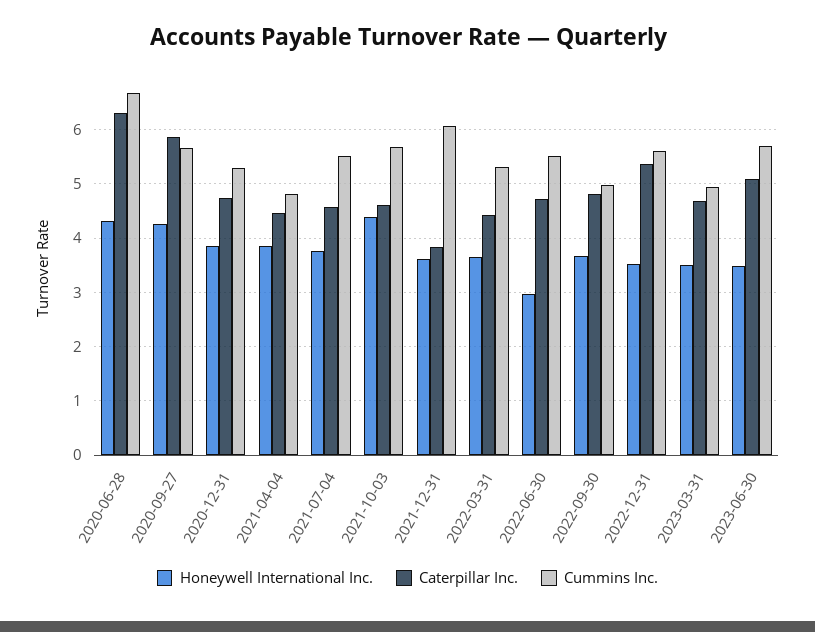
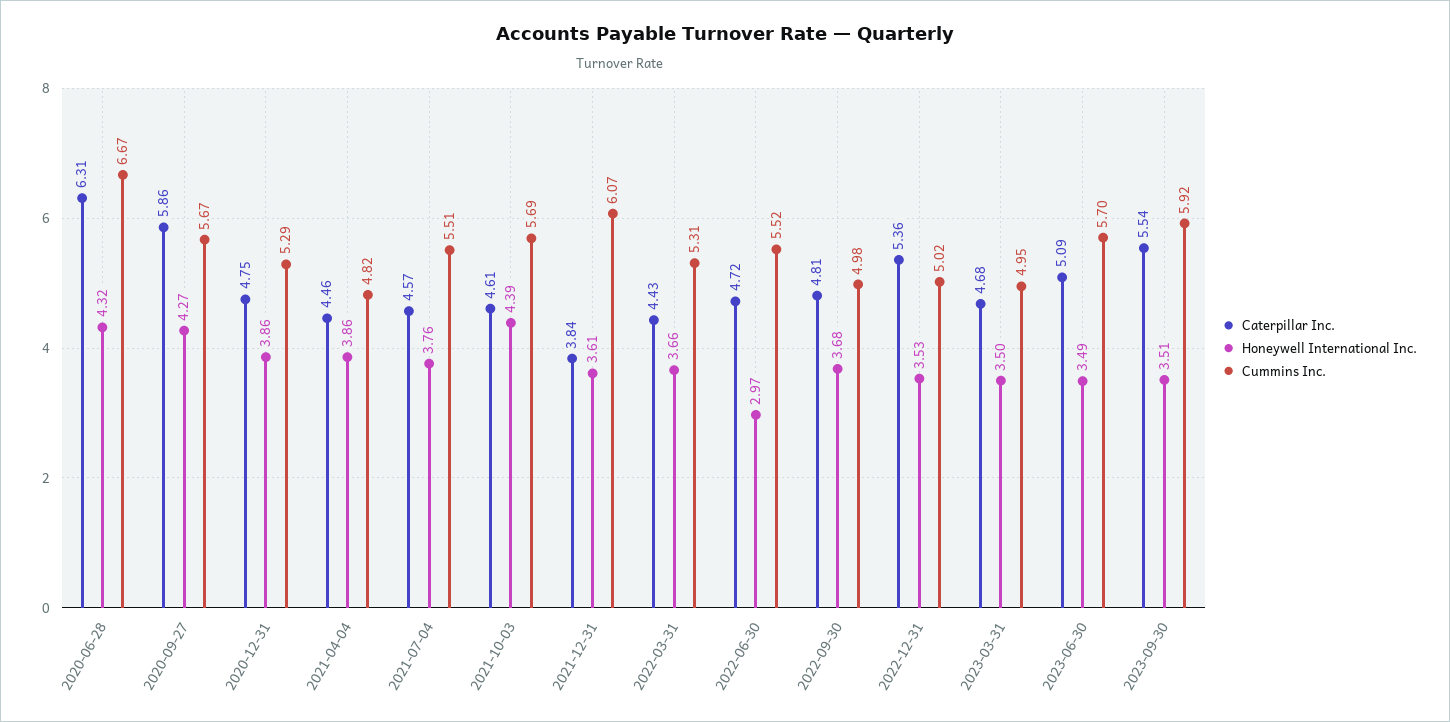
Cummins Inc., 2022-12-31: 5.6 -> 5.02
Caterpillar Inc., 2023-09-30: none -> 5.54
Honeywell International Inc., 2023-09-30: none -> 3.51
Cummins Inc., 2023-09-30: none -> 5.92

